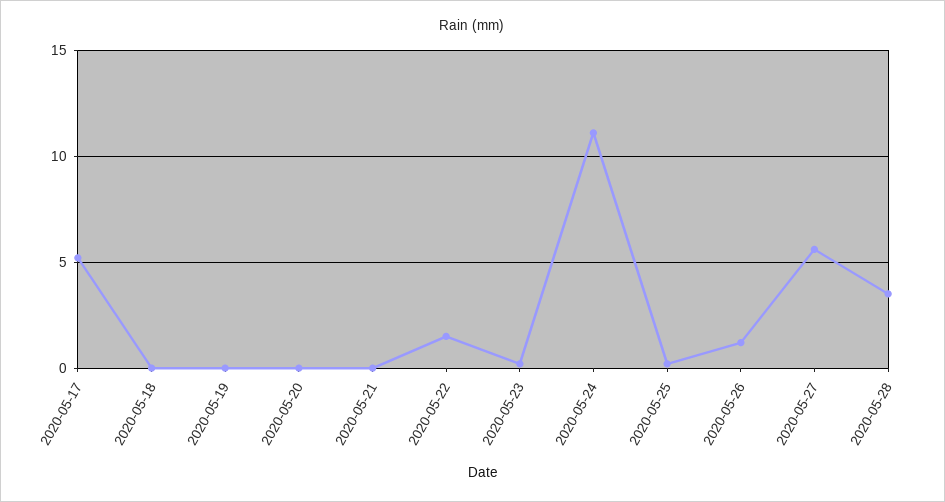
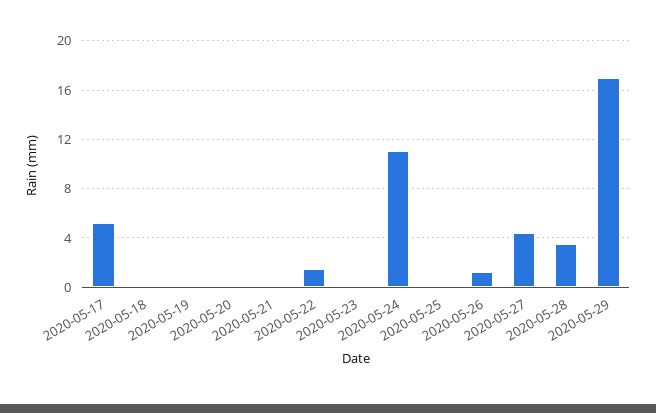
2020-05-27: 5.5 -> 4.5
2020-05-29: none -> 17

